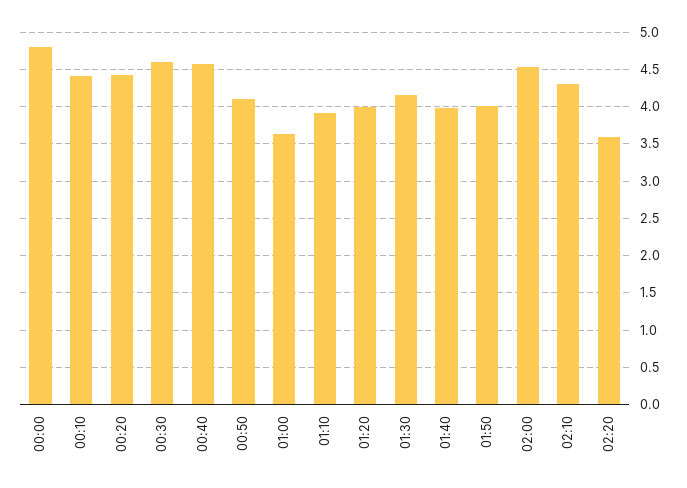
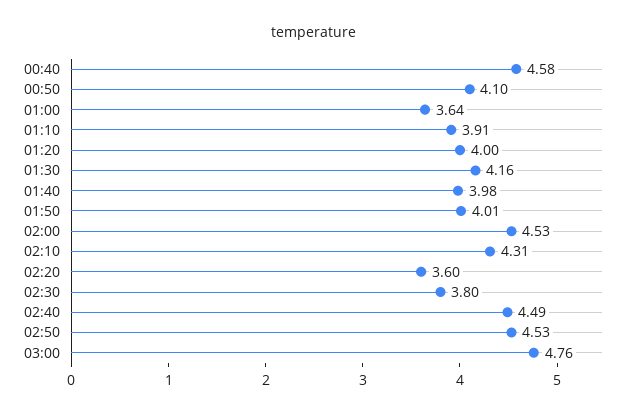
00:00: 4.8 -> none
00:10: 4.4 -> none
00:20: 4.4 -> none
00:30: 4.6 -> none
02:30: none -> 3.8
02:40: none -> 4.49
02:50: none -> 4.53
03:00: none -> 4.76

